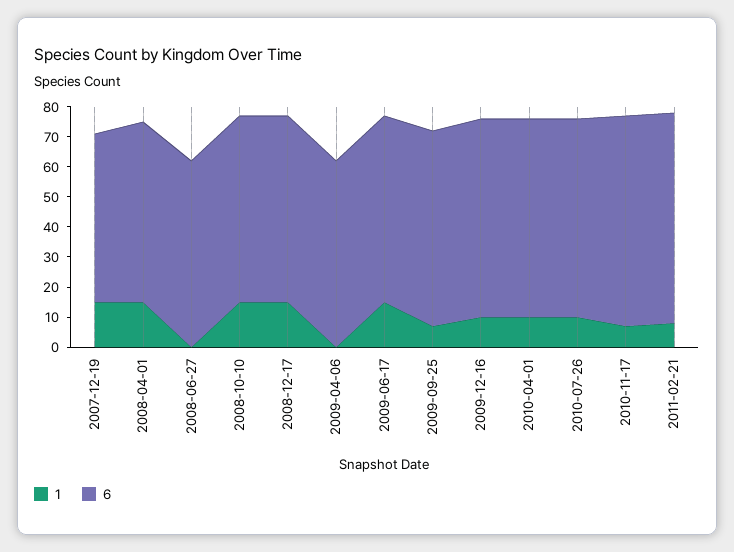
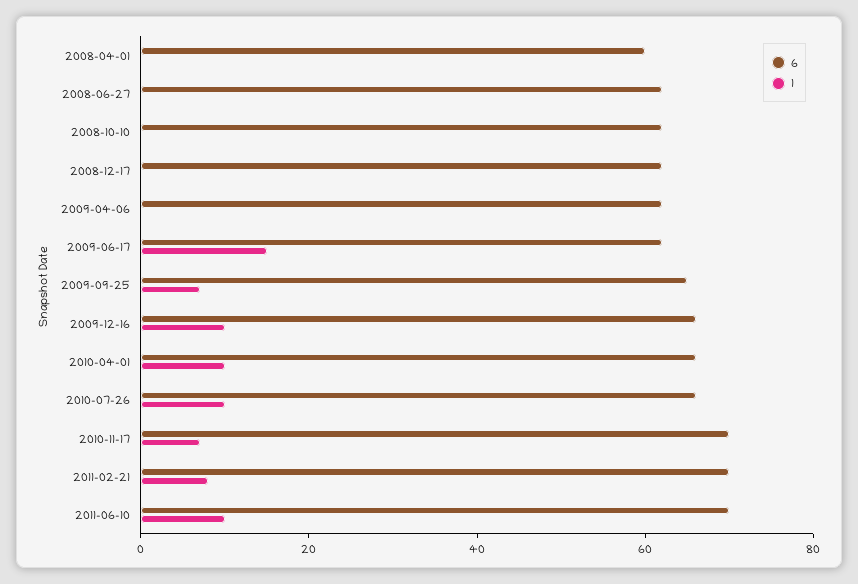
1, 2007-12-19: 15 -> none
6, 2007-12-19: 55 -> none
1, 2008-04-01: 15 -> 0
1, 2008-10-10: 15 -> 0
1, 2008-12-17: 15 -> 0
6, 2011-06-10: none -> 70
1, 2011-06-10: none -> 10

